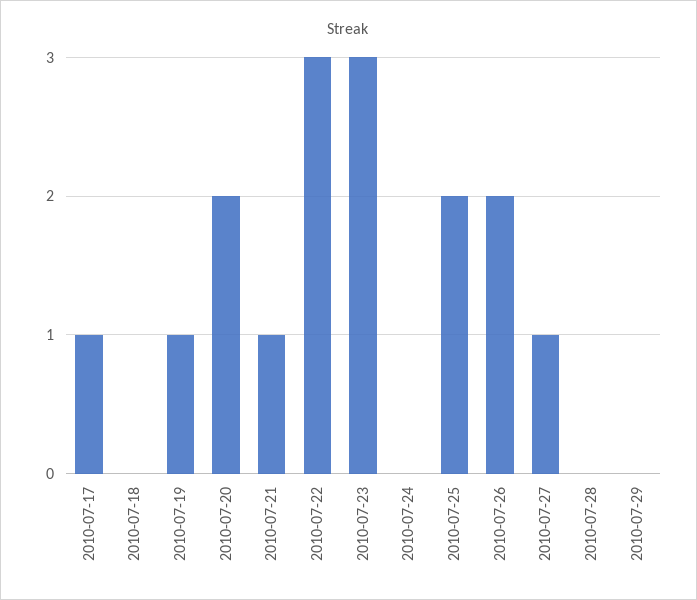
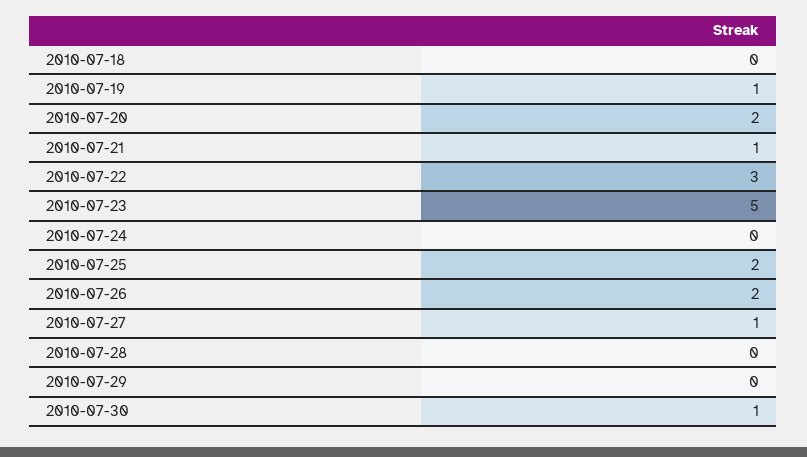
2010-07-17: 1 -> none
2010-07-23: 3 -> 5
2010-07-30: none -> 1

